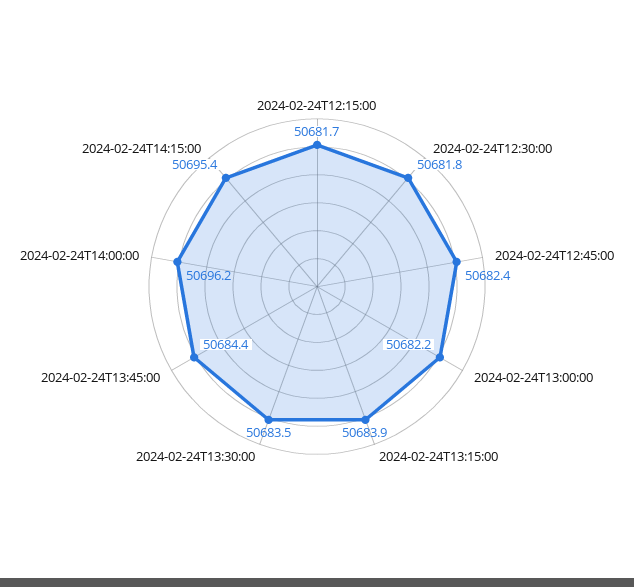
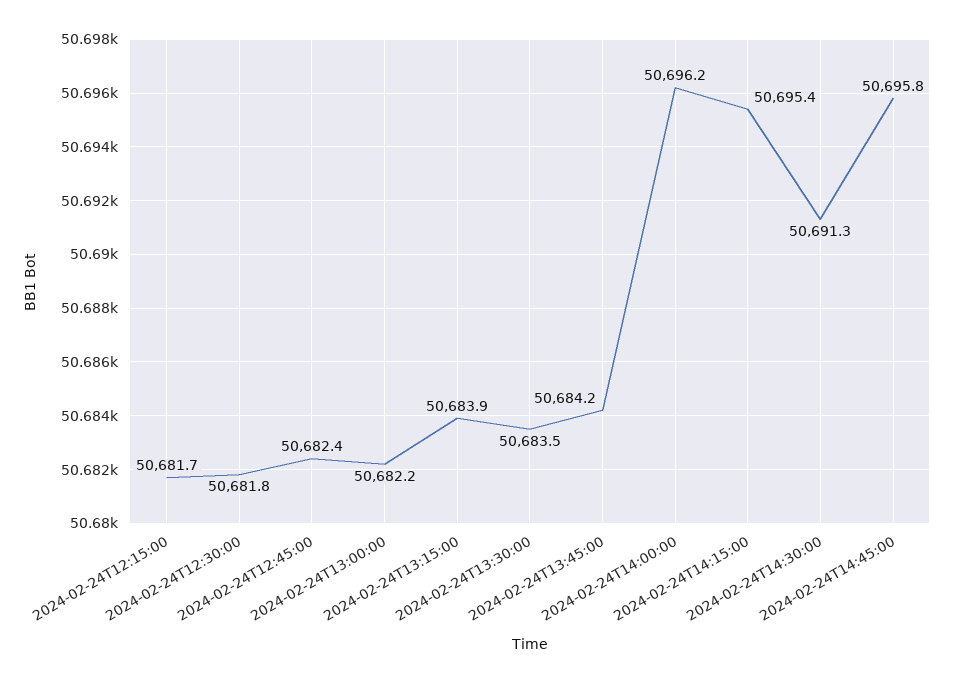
2024-02-24T13:45:00: 50684.4 -> 50684.2
2024-02-24T14:30:00: none -> 50691.3
2024-02-24T14:45:00: none -> 50695.8

